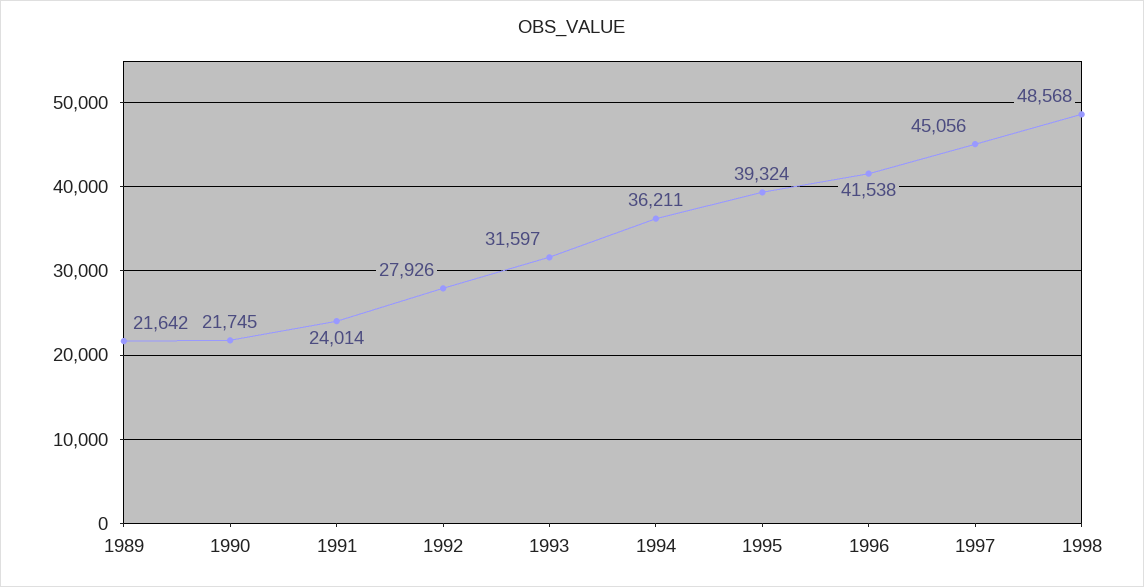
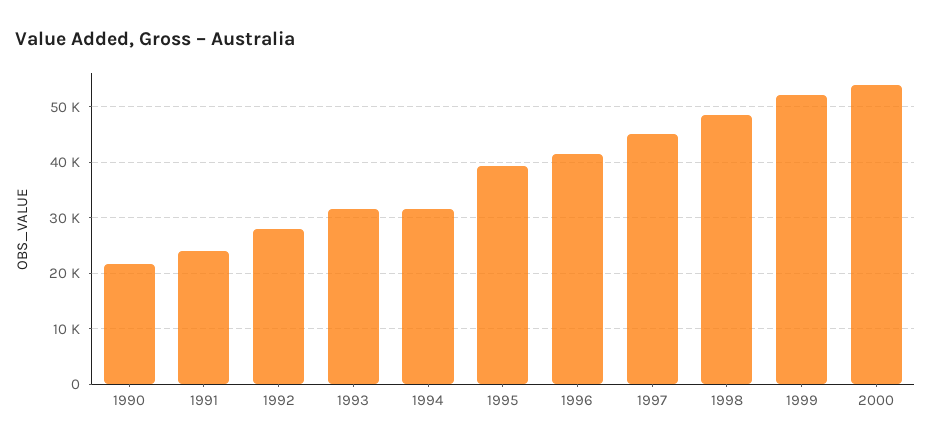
1989: 21642 -> none
1994: 36211 -> 32000
1999: none -> 52000
2000: none -> 54000

